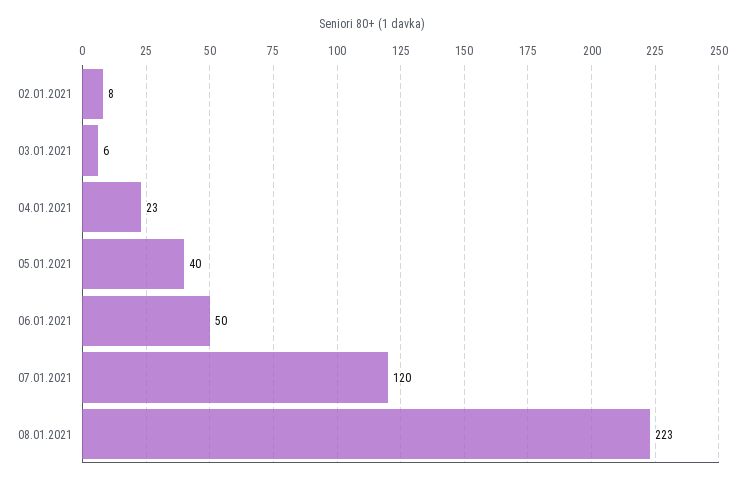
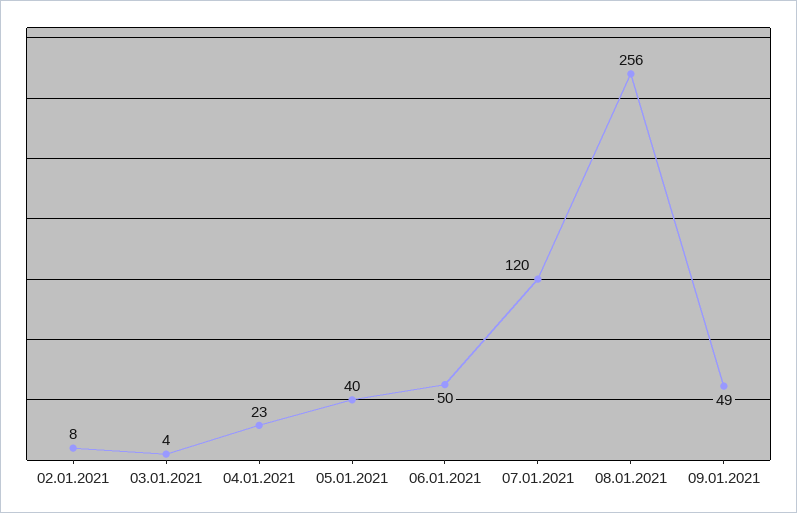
03.01.2021: 6 -> 4
08.01.2021: 223 -> 256
09.01.2021: none -> 49

